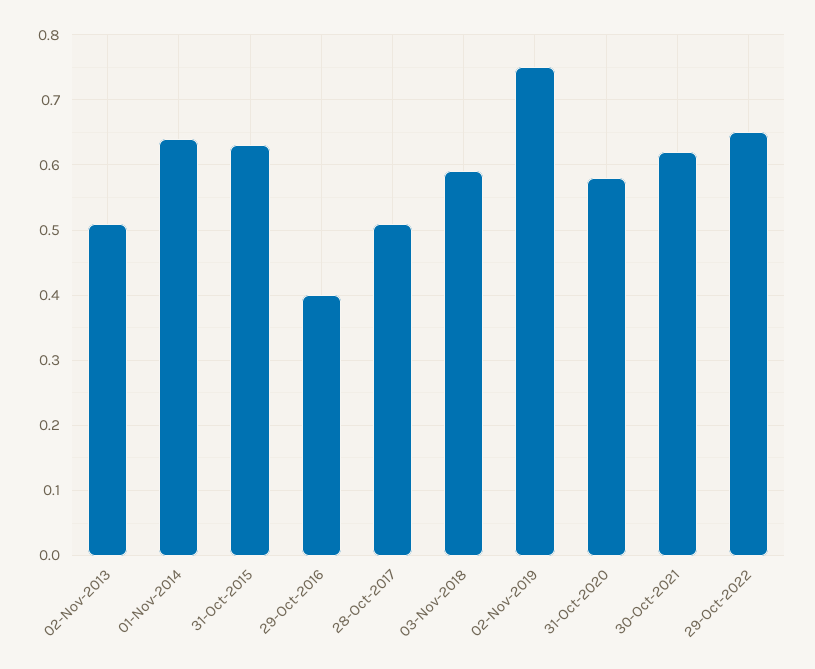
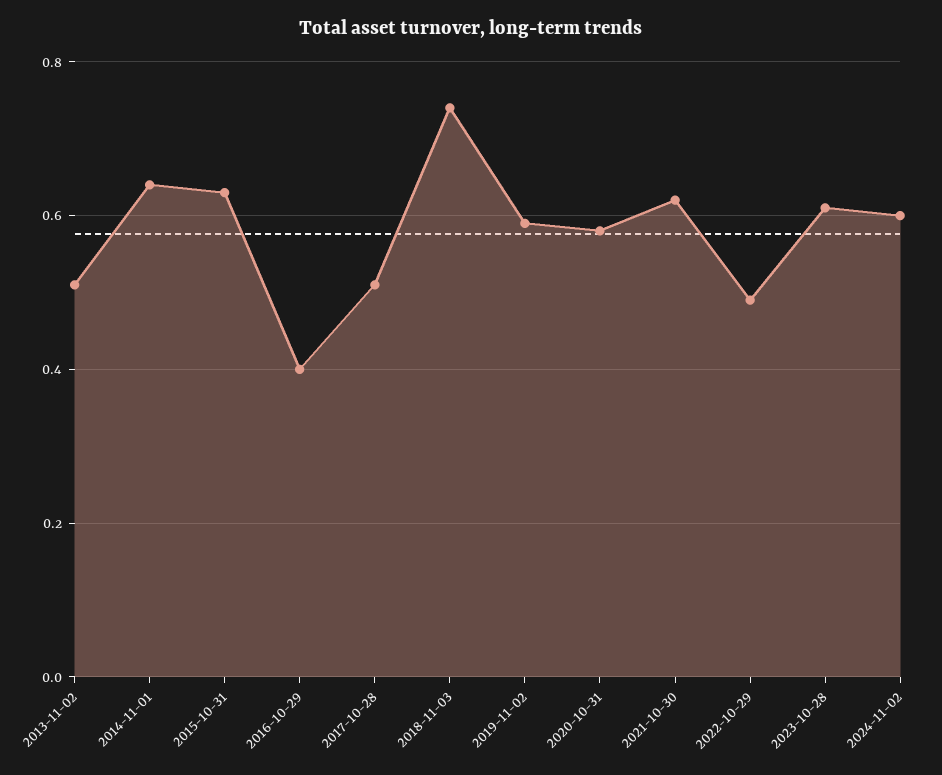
03-Nov-2018: 0.59 -> 0.75
02-Nov-2019: 0.75 -> 0.6
29-Oct-2022: 0.65 -> 0.5
2023-10-28: none -> 0.6
2024-11-02: none -> 0.6

